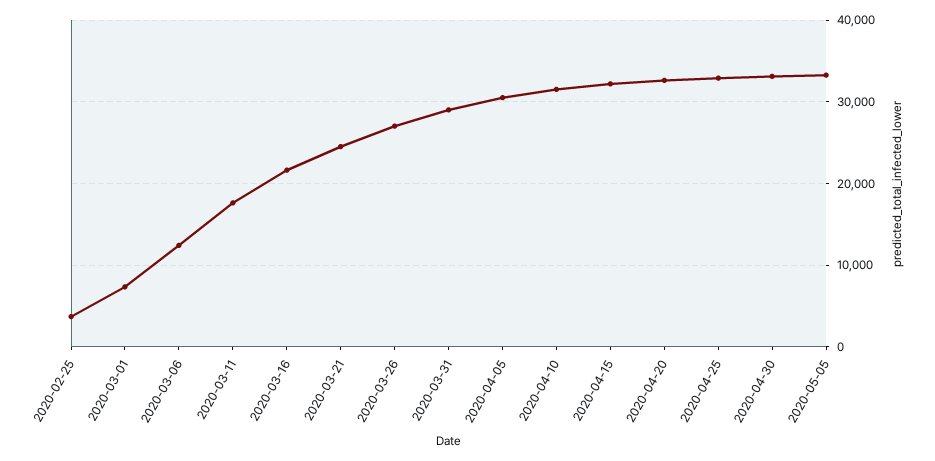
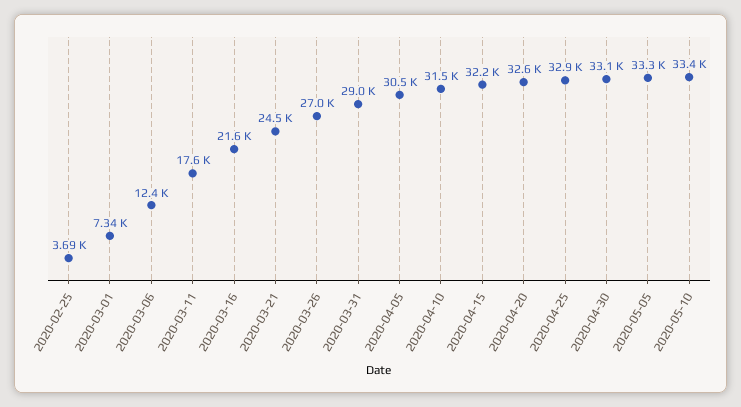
2020-05-10: none -> 33400

